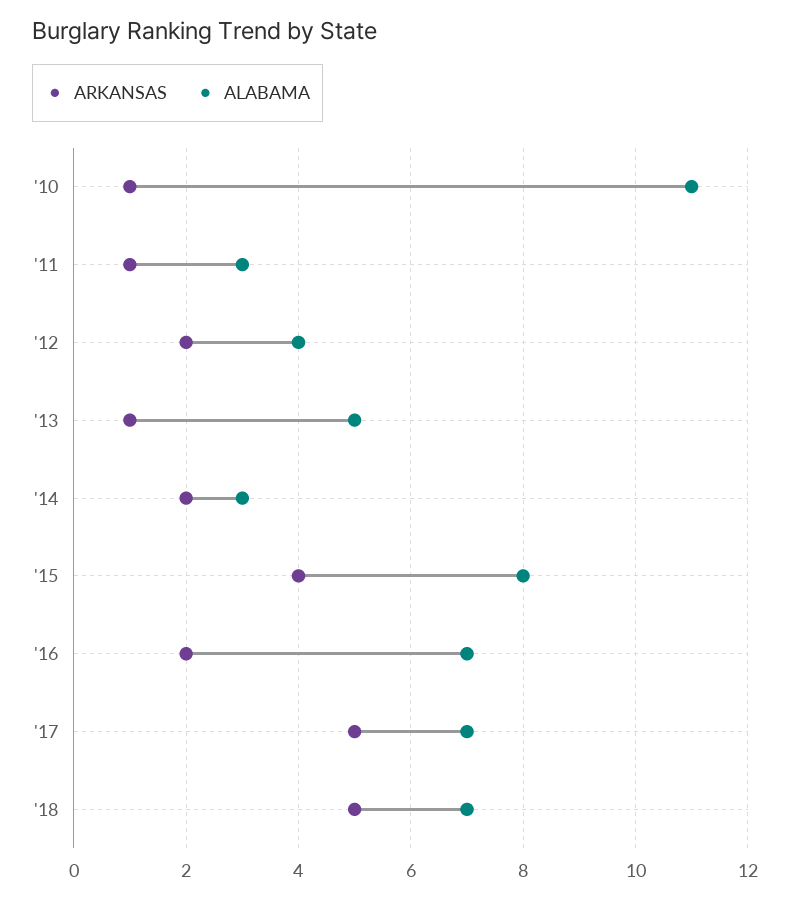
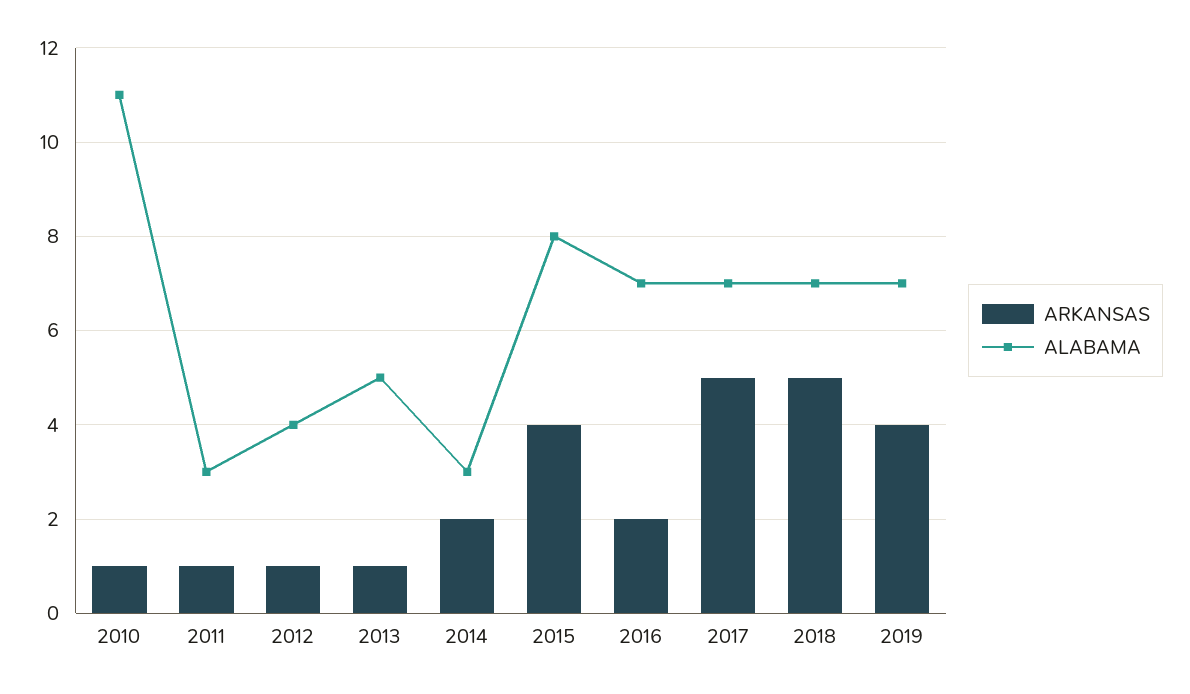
ARKANSAS, '12: 2 -> 1
ARKANSAS, 2019: none -> 4
ALABAMA, 2019: none -> 7

